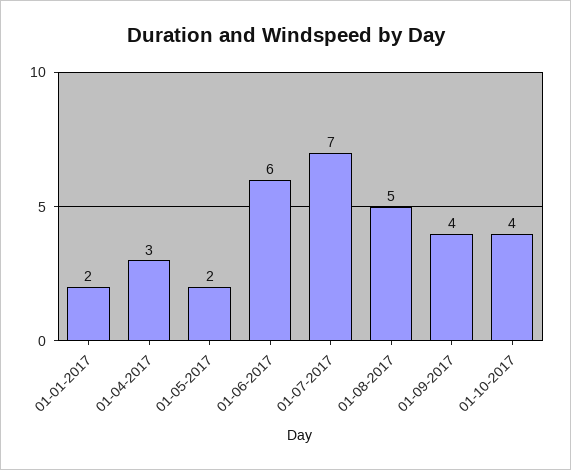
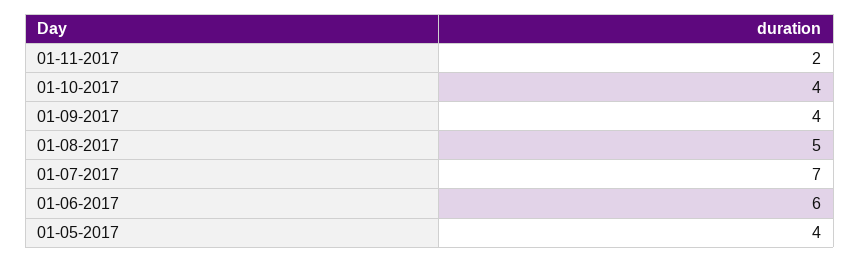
01-01-2017: 2 -> none
01-04-2017: 3 -> none
01-05-2017: 2 -> 4
01-11-2017: none -> 2

